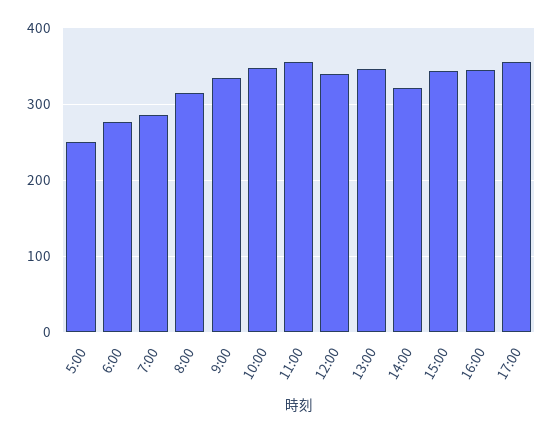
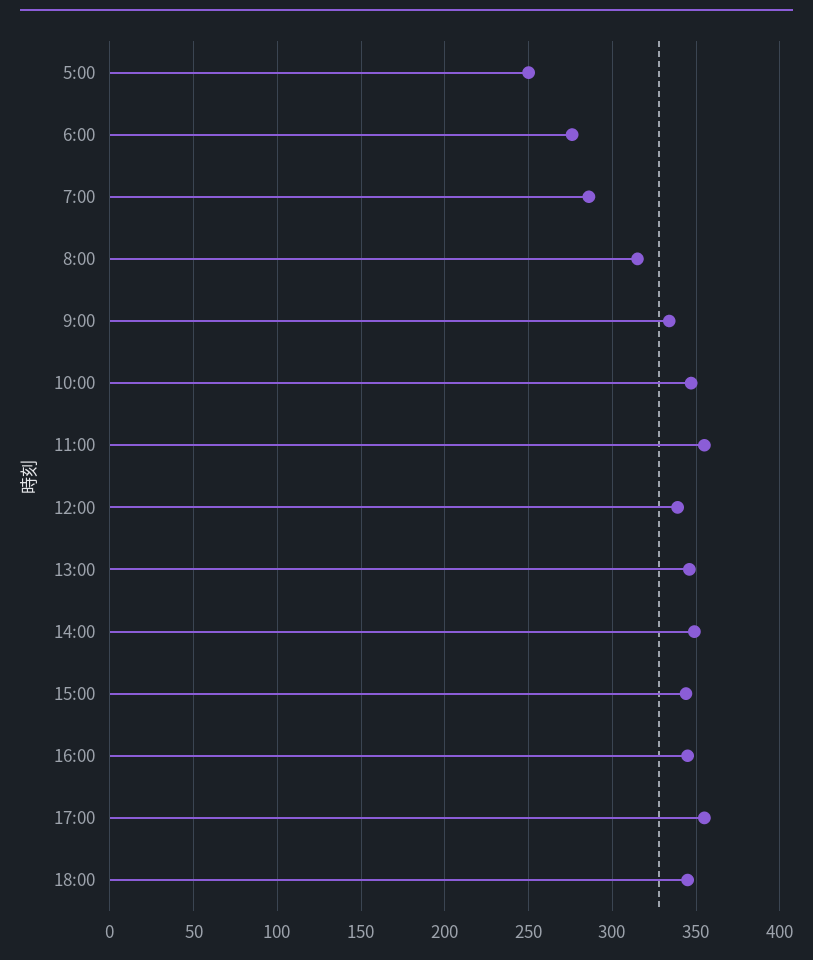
14:00: 320 -> 350
18:00: none -> 345

